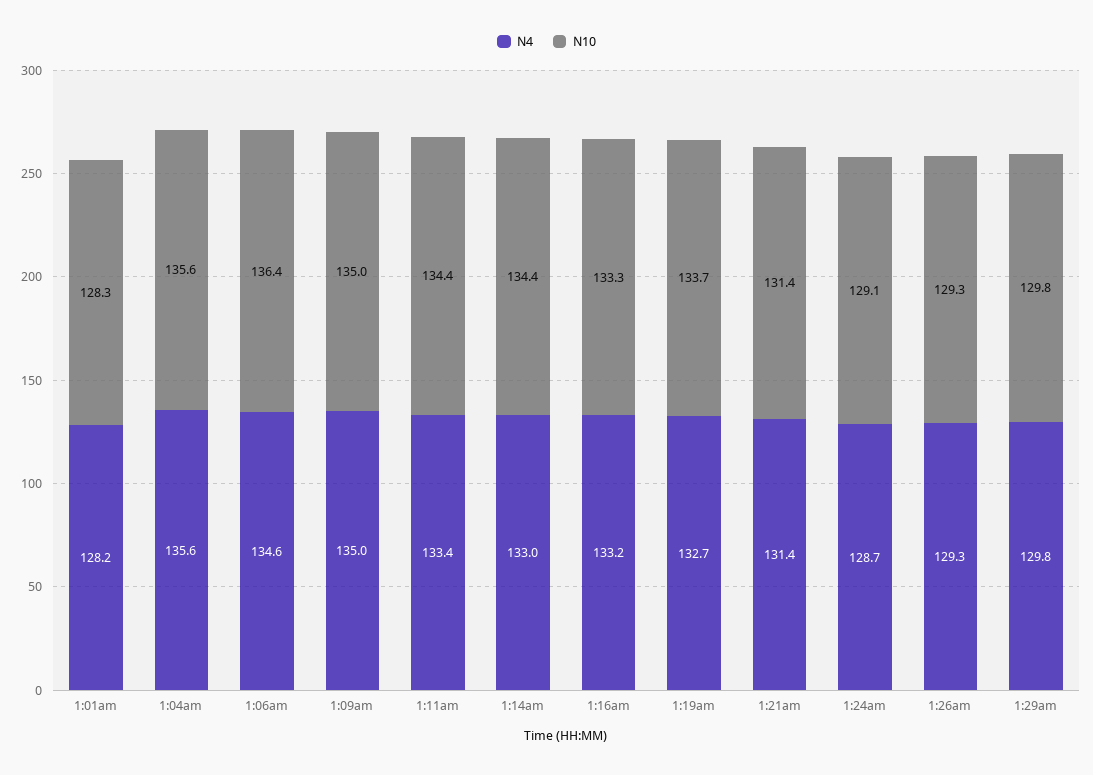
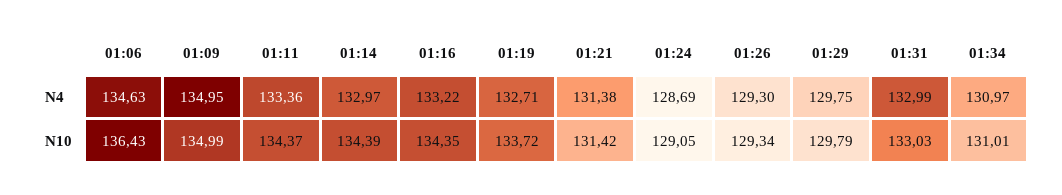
N4, 1:01am: 128.2 -> none
N10, 1:01am: 128.3 -> none
N4, 1:04am: 135.6 -> none
N10, 1:04am: 135.6 -> none
N10, 1:16am: 133.3 -> 134.35
N4, 01:31: none -> 132.99
N4, 01:34: none -> 130.97
N10, 01:31: none -> 133.03
N10, 01:34: none -> 131.01

